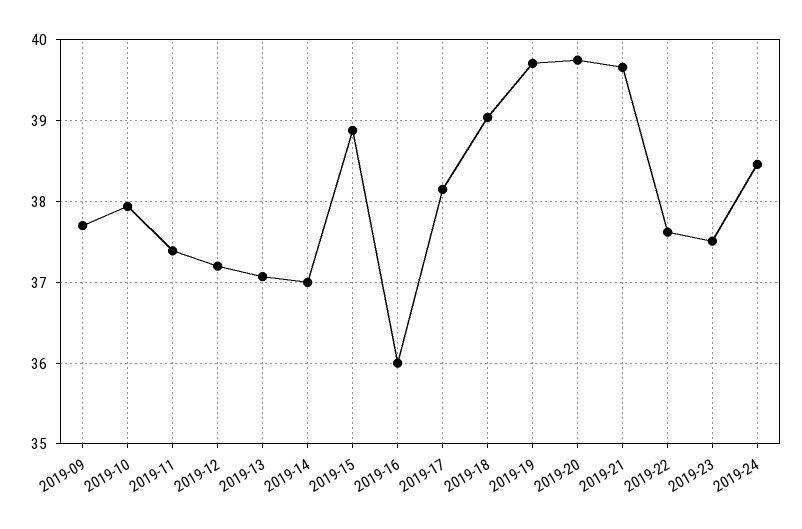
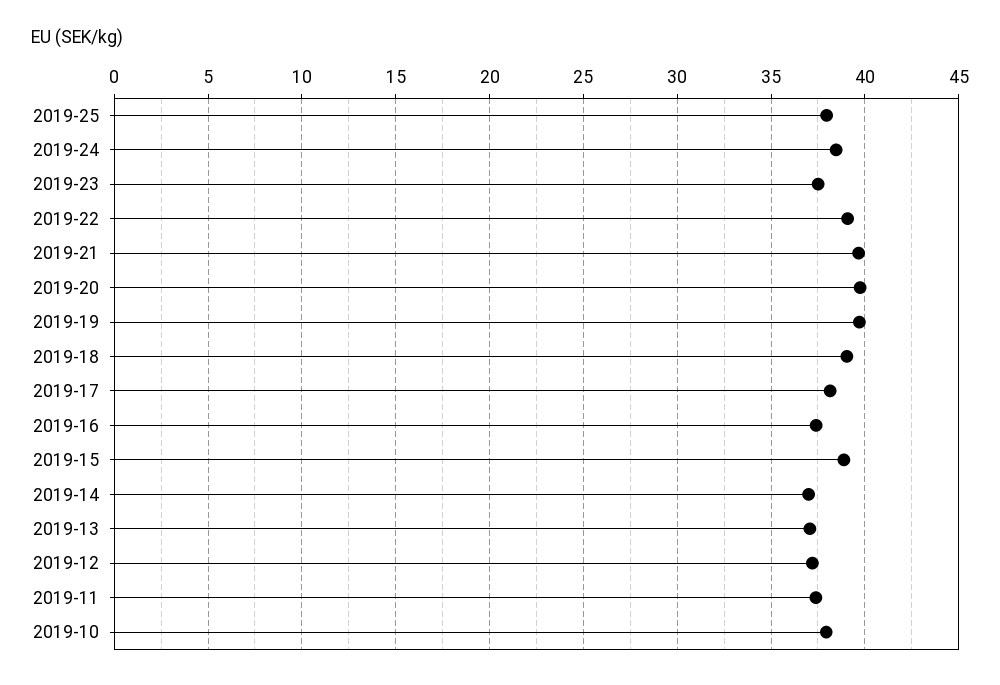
2019-09: 37.7 -> none
2019-16: 36 -> 37.5
2019-22: 37.6 -> 39
2019-25: none -> 38

